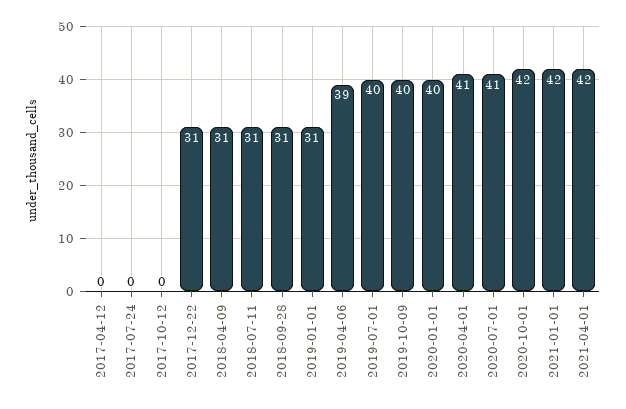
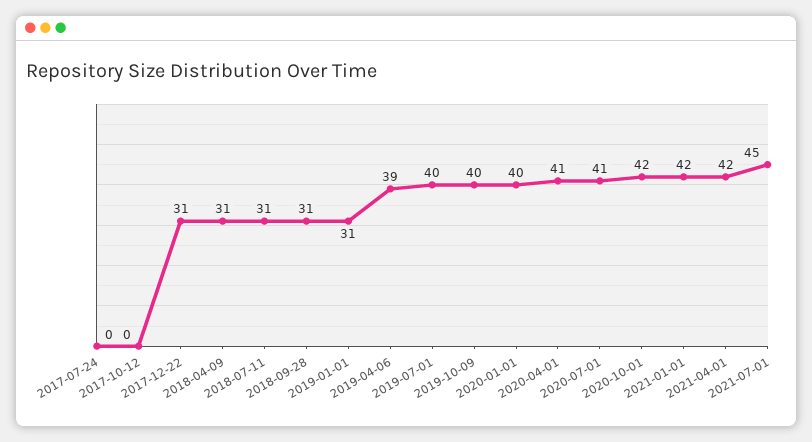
2017-04-12: 0 -> none
2021-07-01: none -> 45

